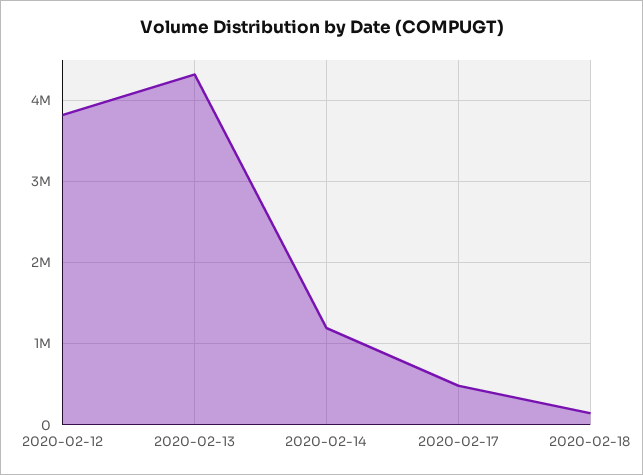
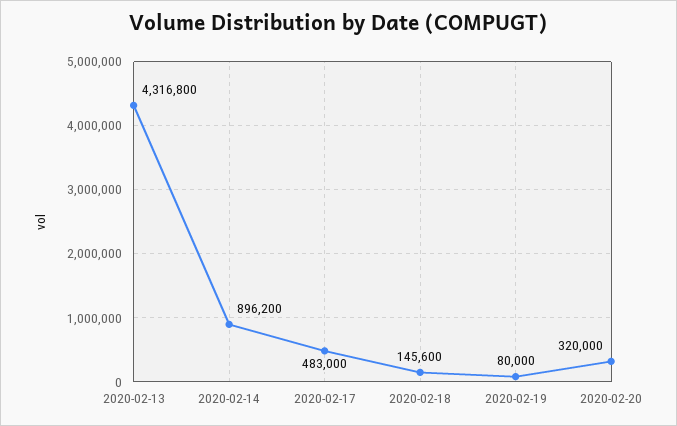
2020-02-12: 3800000 -> none
2020-02-14: 1200000 -> 896200
2020-02-19: none -> 80000
2020-02-20: none -> 320000

